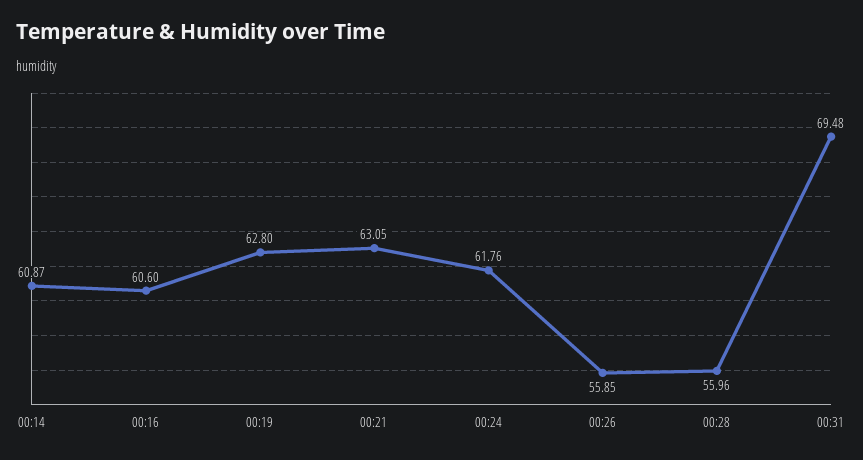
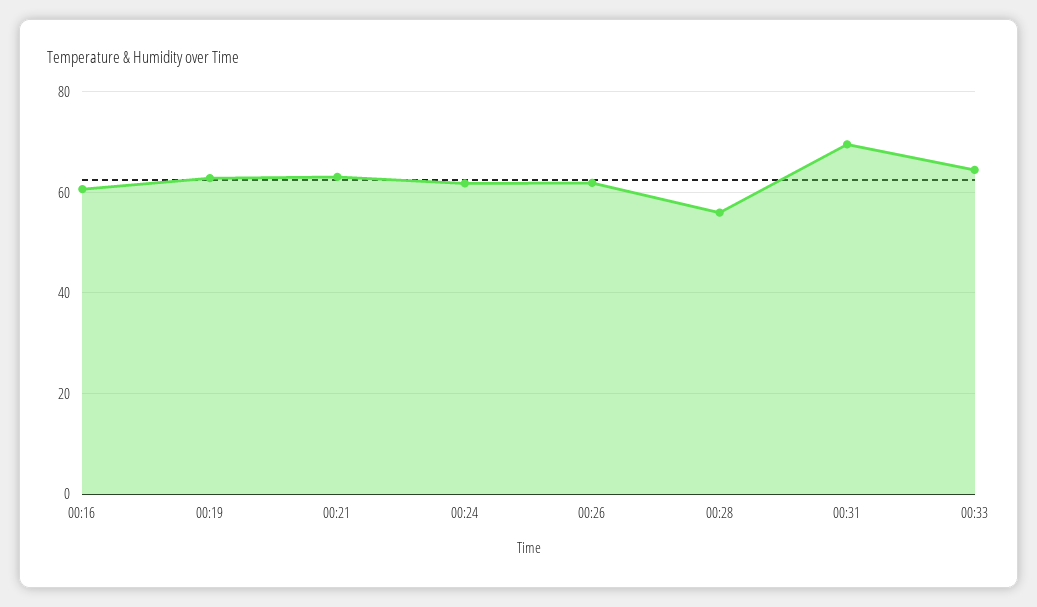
00:14: 60.87 -> none
00:26: 55.85 -> 62
00:33: none -> 64

